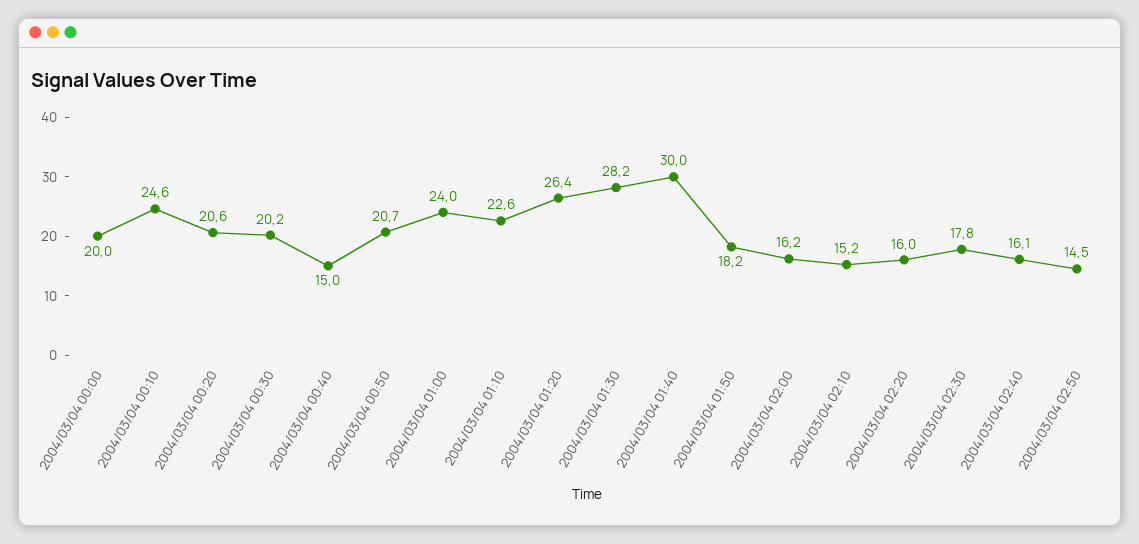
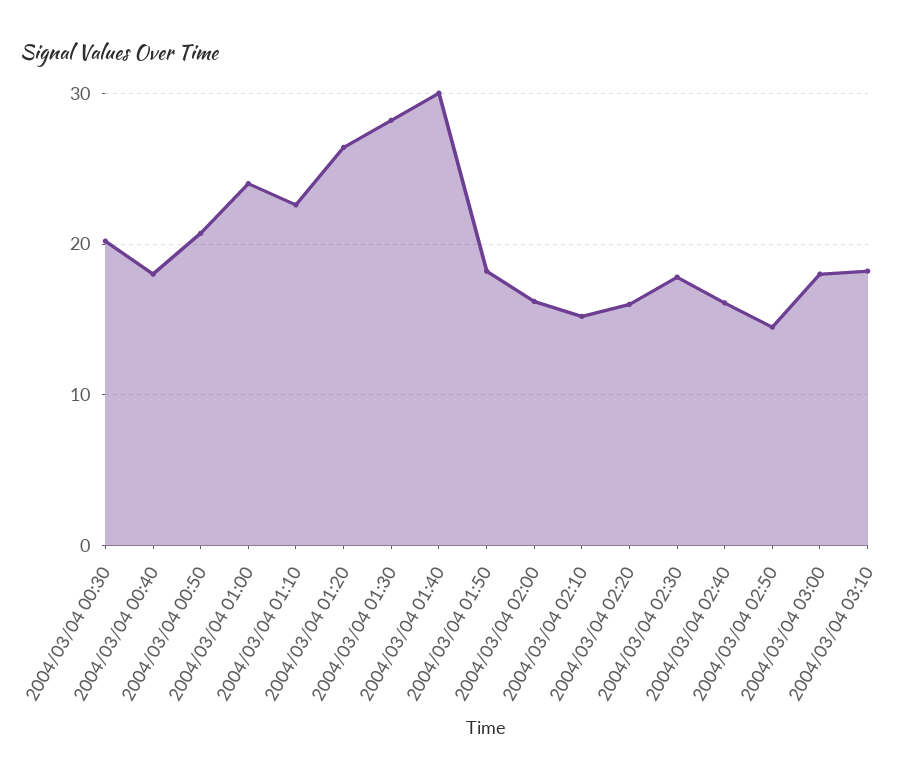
2004/03/04 00:00: 20 -> none
2004/03/04 00:10: 24.6 -> none
2004/03/04 00:20: 20.6 -> none
2004/03/04 00:40: 15 -> 18
2004/03/04 03:00: none -> 18
2004/03/04 03:10: none -> 18

